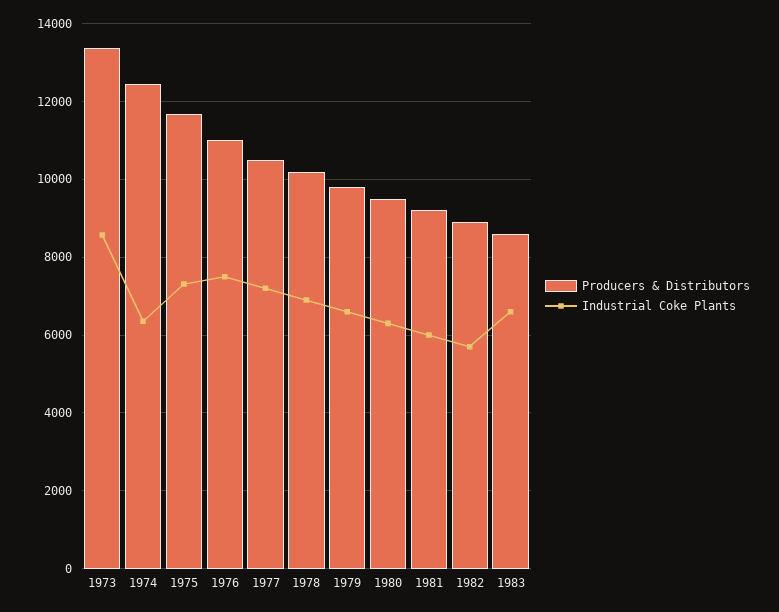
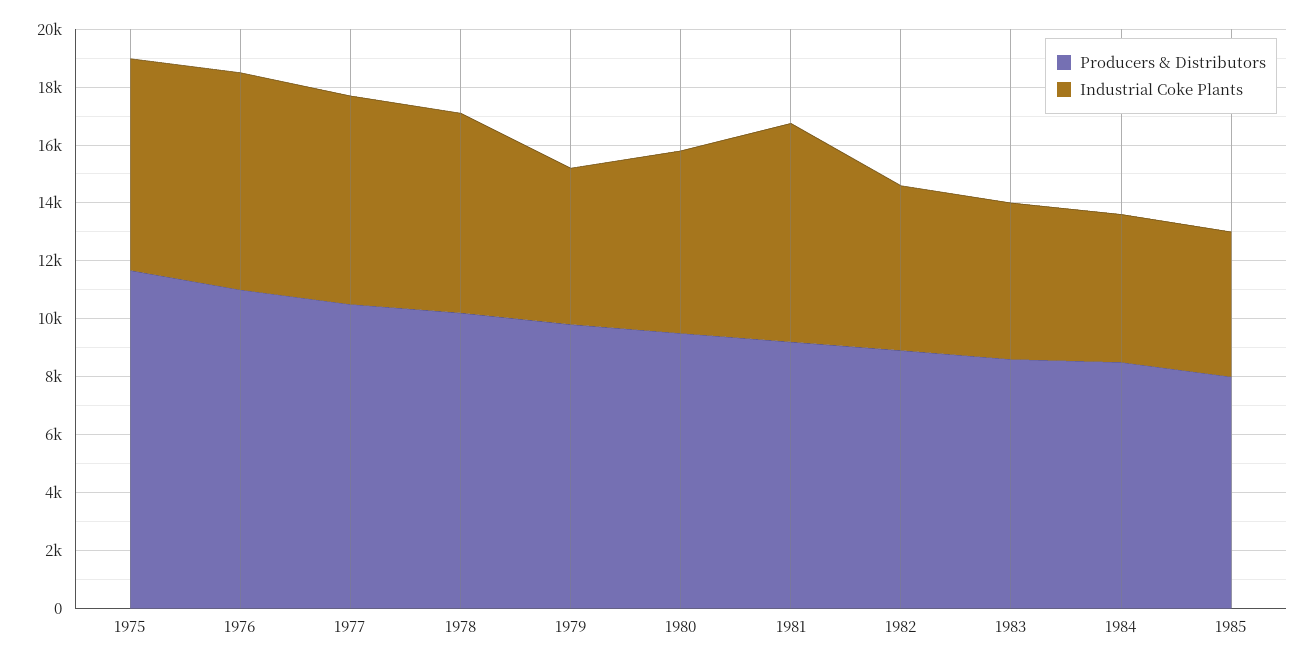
Producers & Distributors, 1973: 13400 -> none
Industrial Coke Plants, 1973: 8600 -> none
Producers & Distributors, 1974: 12400 -> none
Industrial Coke Plants, 1974: 6400 -> none
Industrial Coke Plants, 1979: 6600 -> 5500
Industrial Coke Plants, 1981: 6000 -> 7500
Industrial Coke Plants, 1983: 6600 -> 5500
Producers & Distributors, 1984: none -> 8500
Industrial Coke Plants, 1984: none -> 5000
Producers & Distributors, 1985: none -> 8000
Industrial Coke Plants, 1985: none -> 5000

